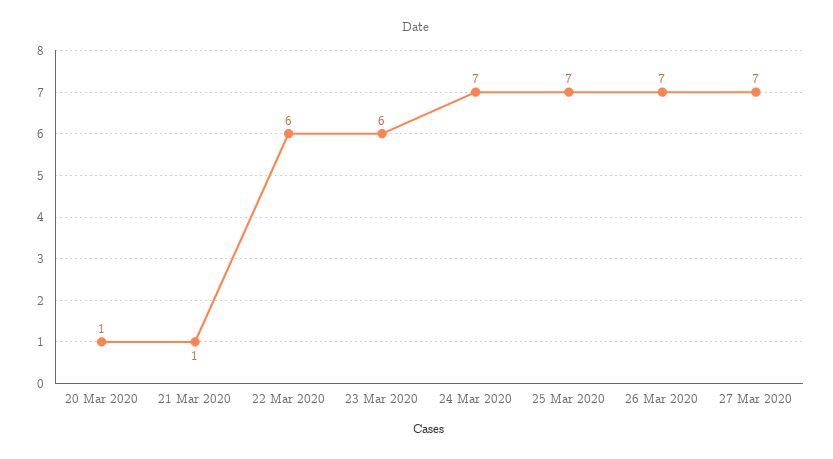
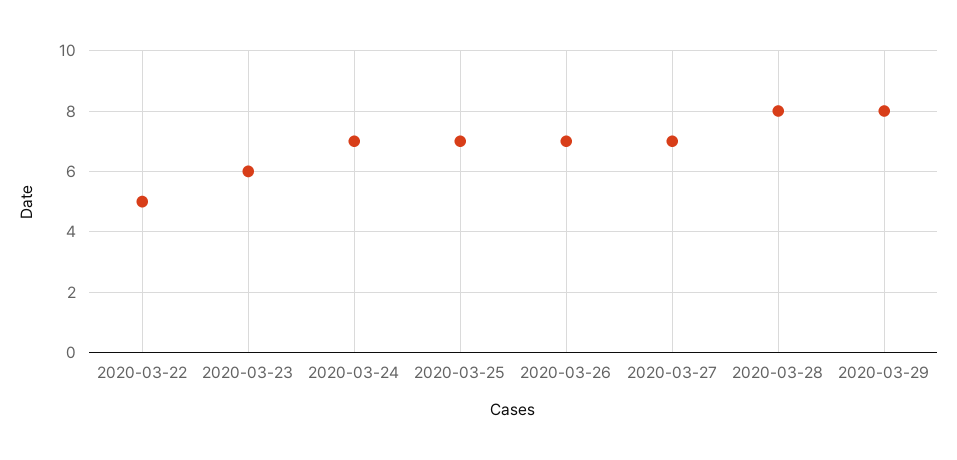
20 Mar 2020: 1 -> none
21 Mar 2020: 1 -> none
22 Mar 2020: 6 -> 5
2020-03-28: none -> 8
2020-03-29: none -> 8

